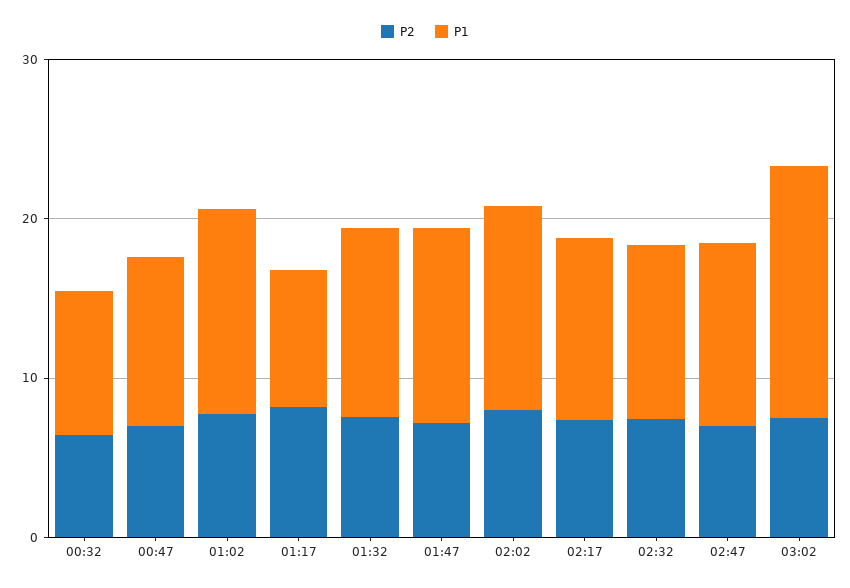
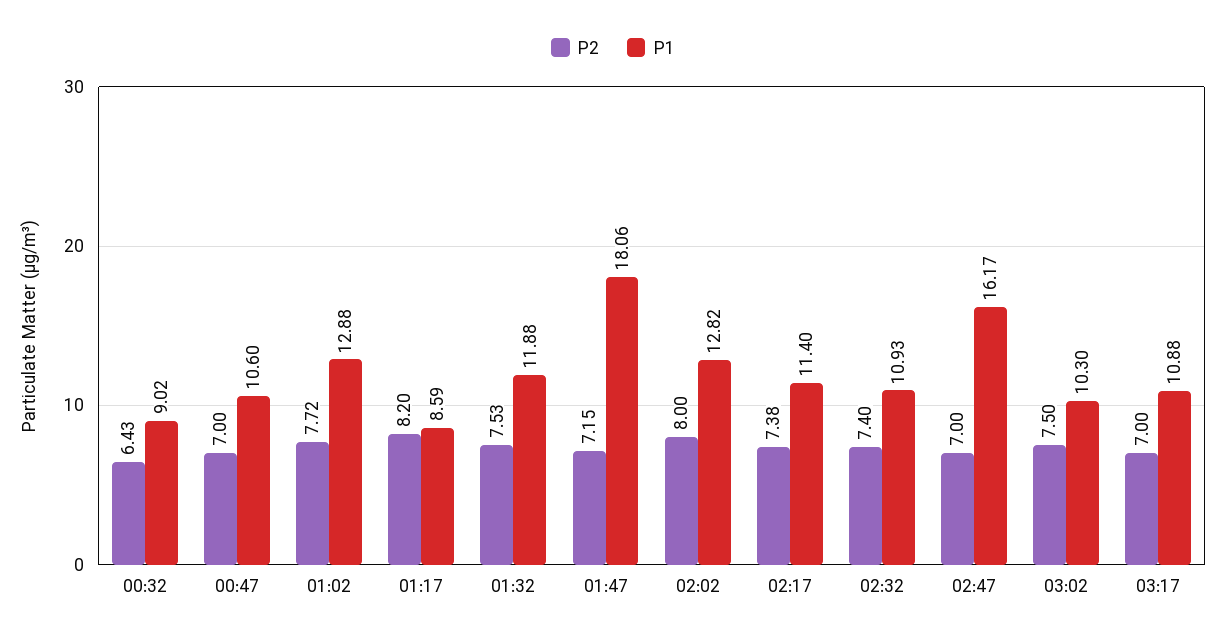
P1, 01:47: 12 -> 18.06
P1, 02:47: 12 -> 16.17
P1, 03:02: 16 -> 10.3
P2, 03:17: none -> 7
P1, 03:17: none -> 10.88

